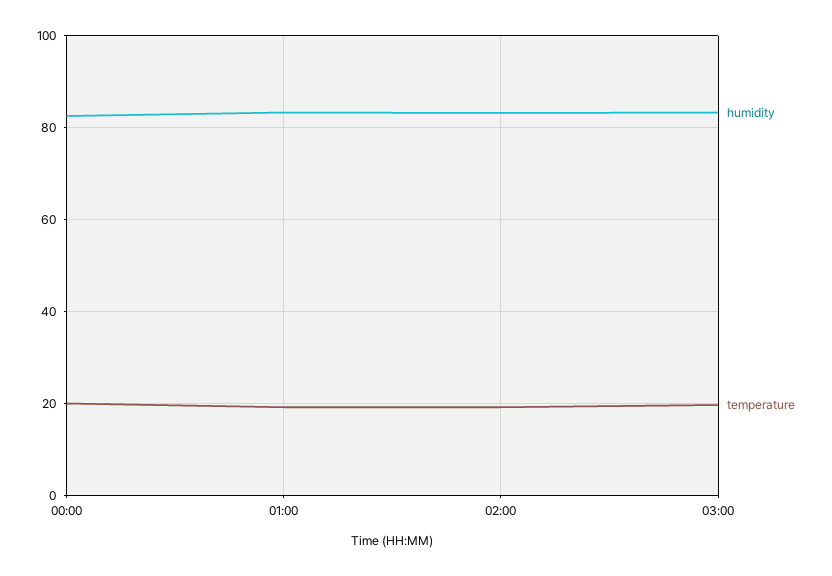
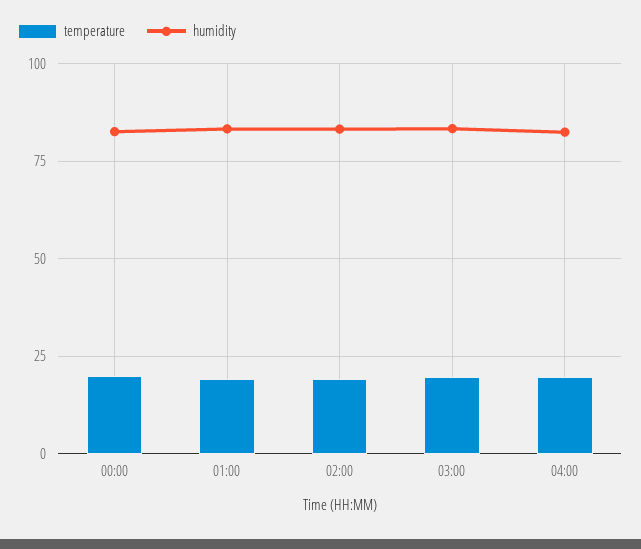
temperature, 04:00: none -> 20
humidity, 04:00: none -> 82.5

